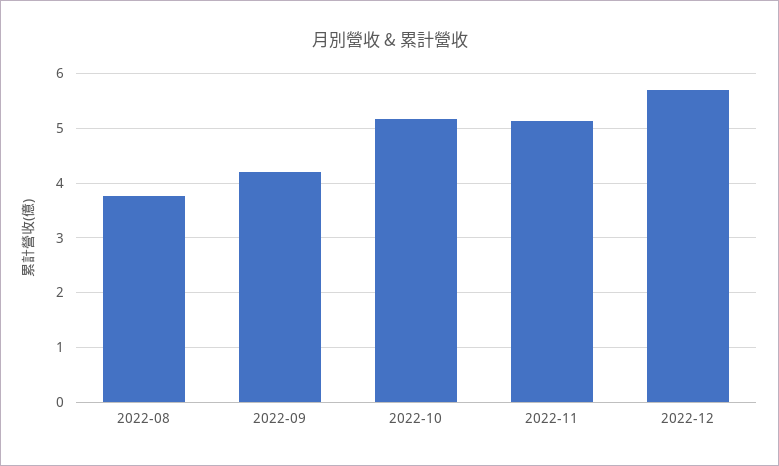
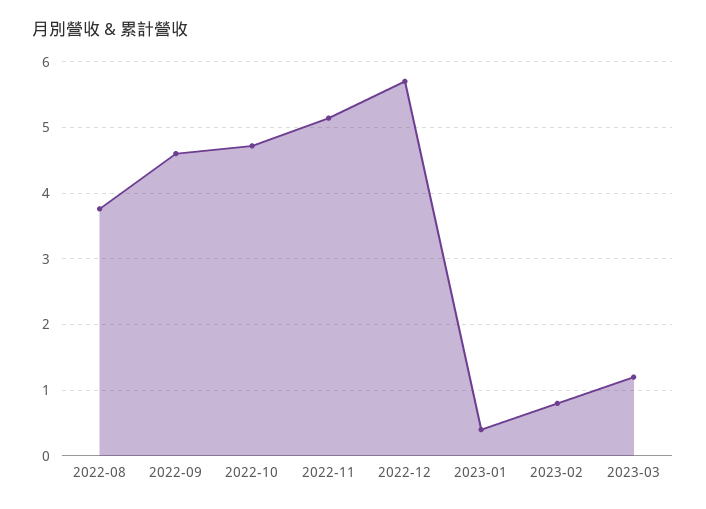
2022-09: 4.2 -> 4.6
2022-10: 5.2 -> 4.7
2023-01: none -> 0.4
2023-02: none -> 0.8
2023-03: none -> 1.2

